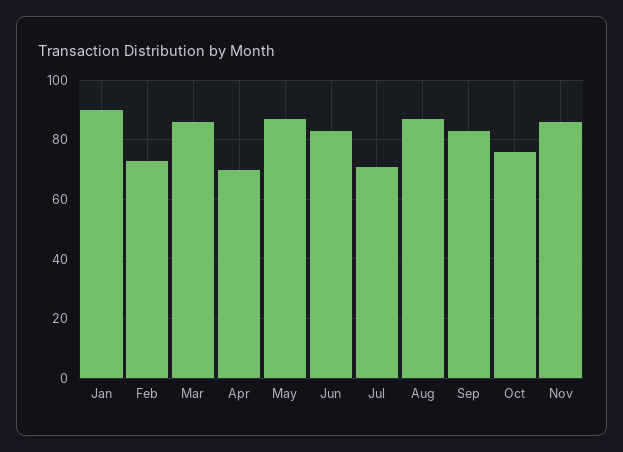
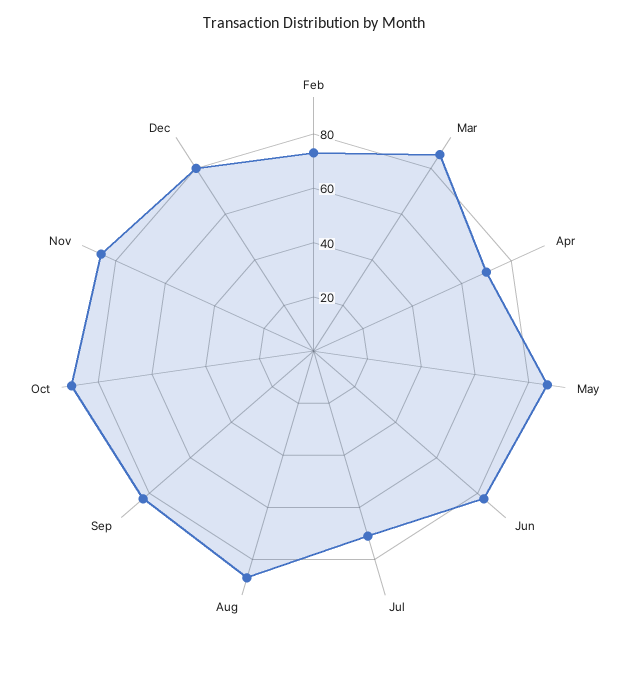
Jan: 90 -> none
Oct: 75 -> 90
Dec: none -> 80

